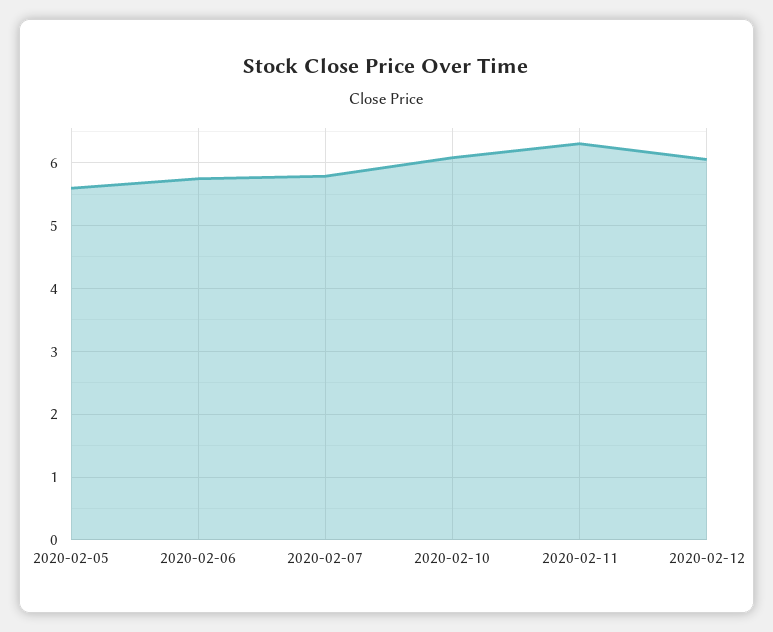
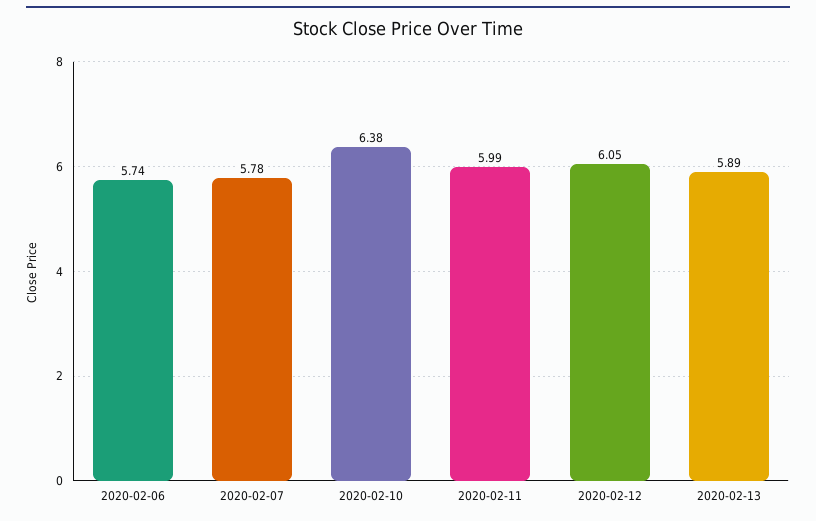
2020-02-05: 5.6 -> none
2020-02-10: 6.1 -> 6.38
2020-02-11: 6.3 -> 5.99
2020-02-13: none -> 5.89

